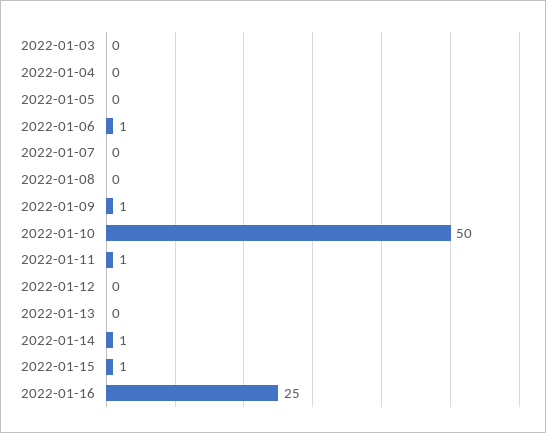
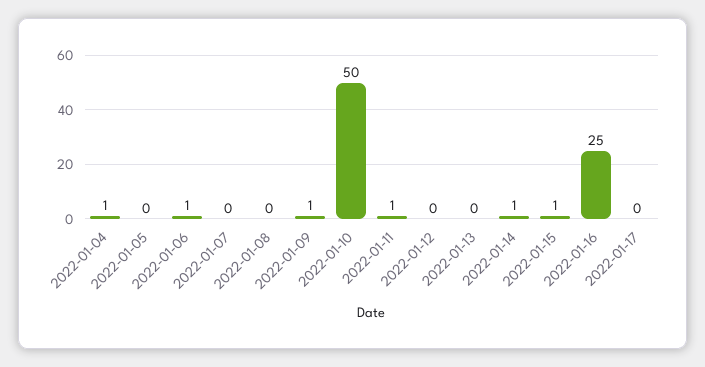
2022-01-03: 0 -> none
2022-01-04: 0 -> 1
2022-01-17: none -> 0

